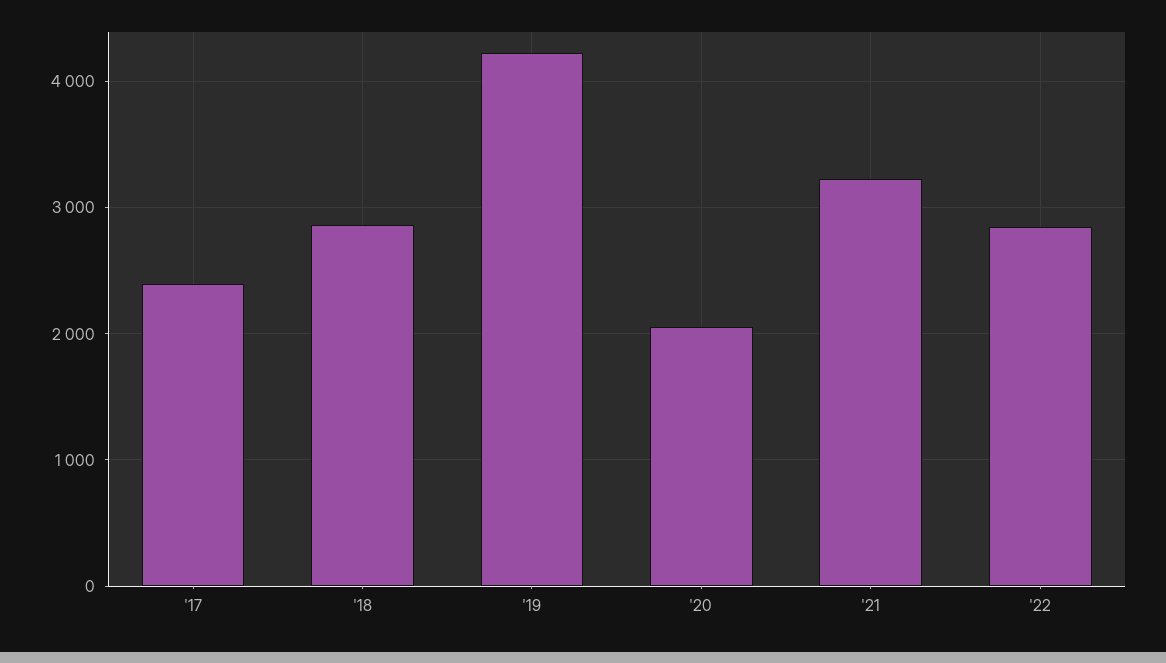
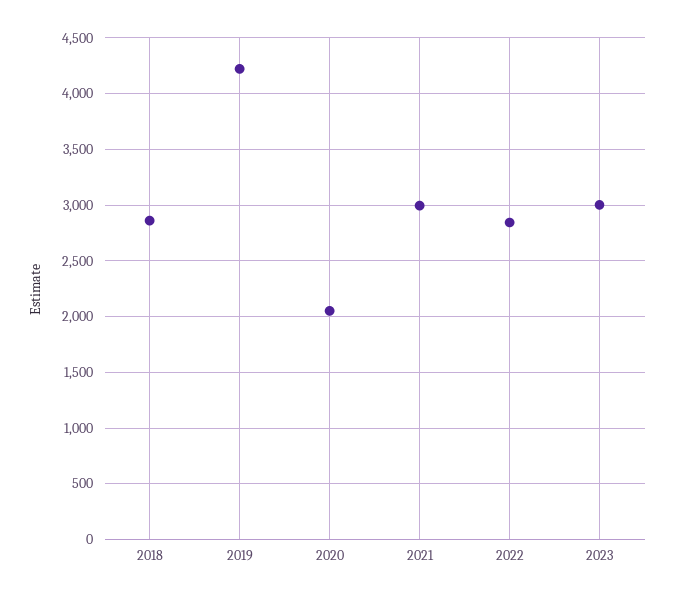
'17: 2400 -> none
'21: 3200 -> 3000
2023: none -> 3000

